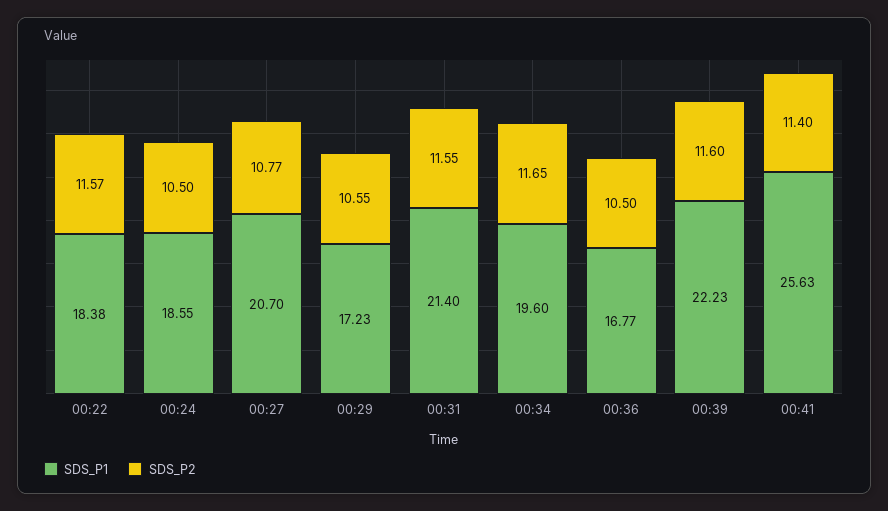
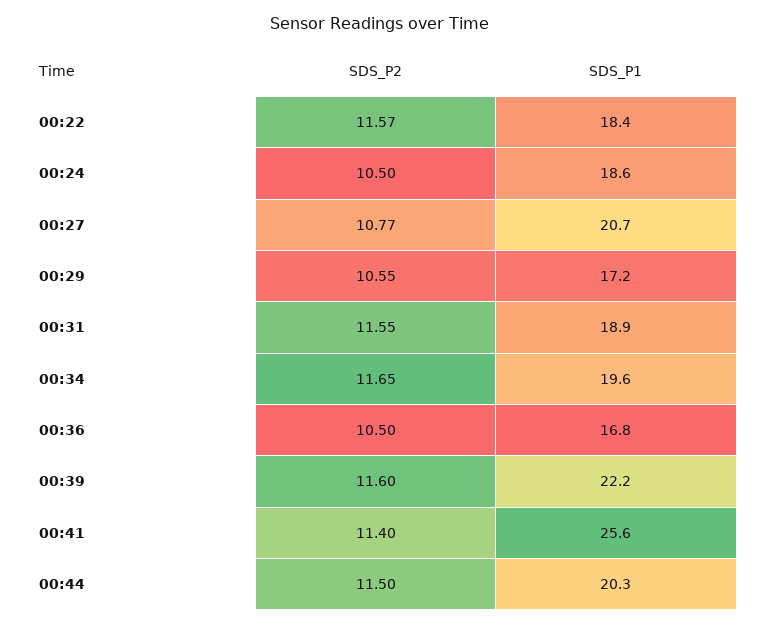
SDS_P1, 00:31: 21.4 -> 18.9
SDS_P2, 00:44: none -> 11.5
SDS_P1, 00:44: none -> 20.3

